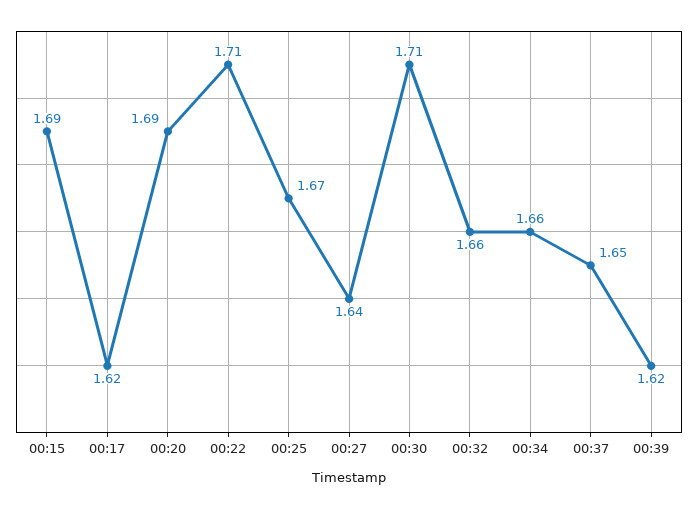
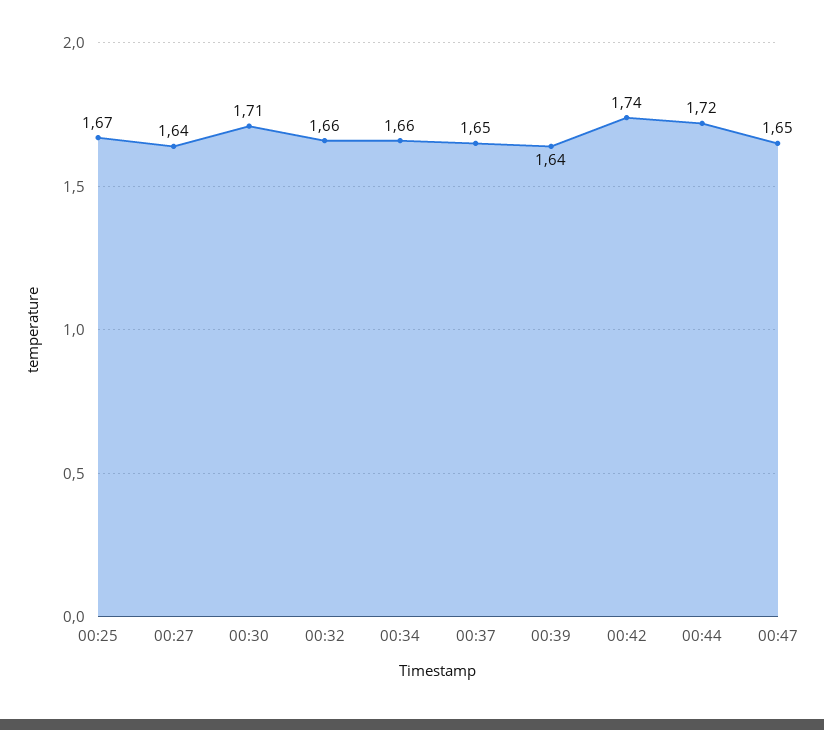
00:15: 1.69 -> none
00:17: 1.62 -> none
00:20: 1.69 -> none
00:22: 1.71 -> none
00:39: 1.62 -> 1.64
00:42: none -> 1.74
00:44: none -> 1.72
00:47: none -> 1.65

